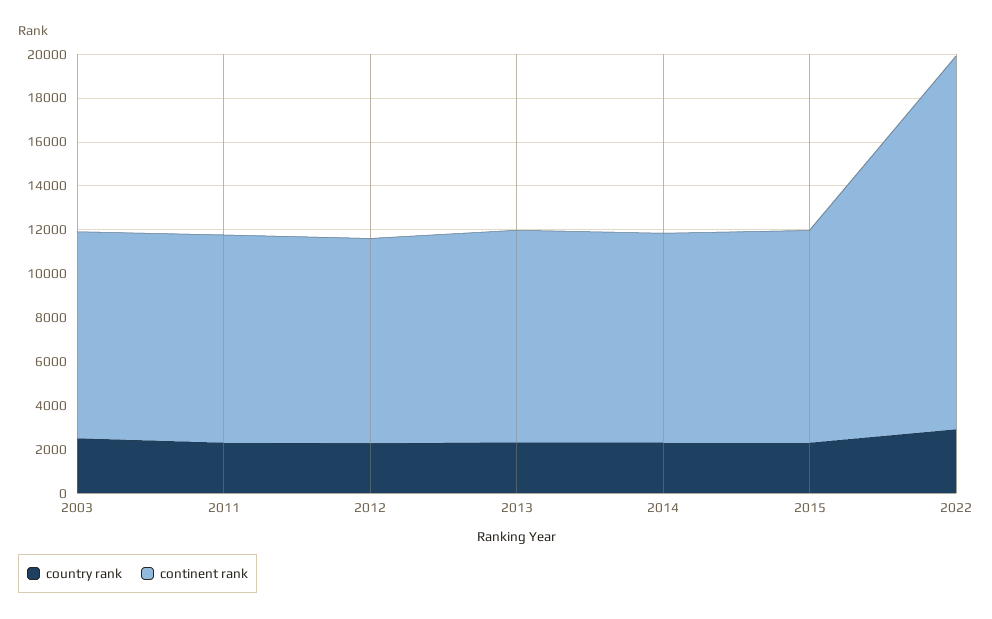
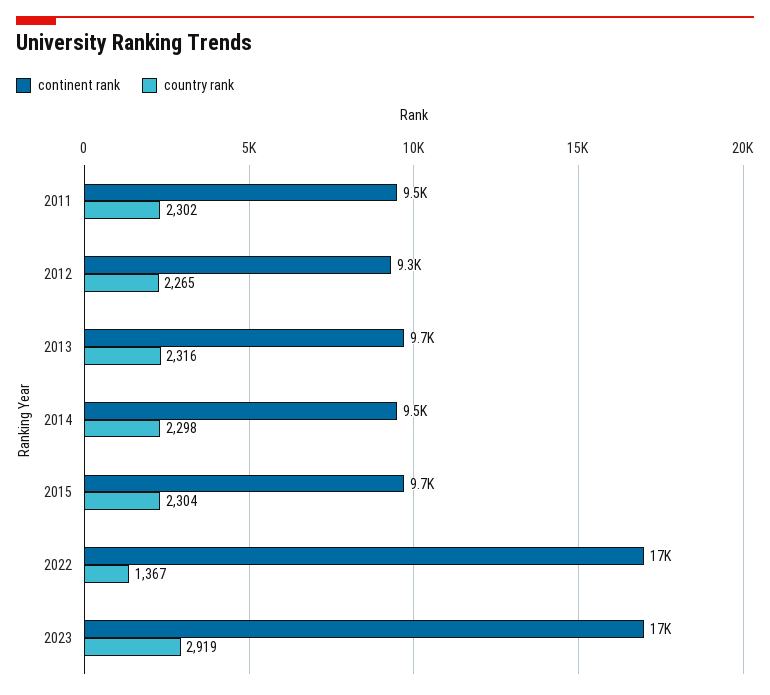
country rank, 2003: 2500 -> none
continent rank, 2003: 9500 -> none
country rank, 2022: 3000 -> 1367
continent rank, 2023: none -> 17000
country rank, 2023: none -> 2919

